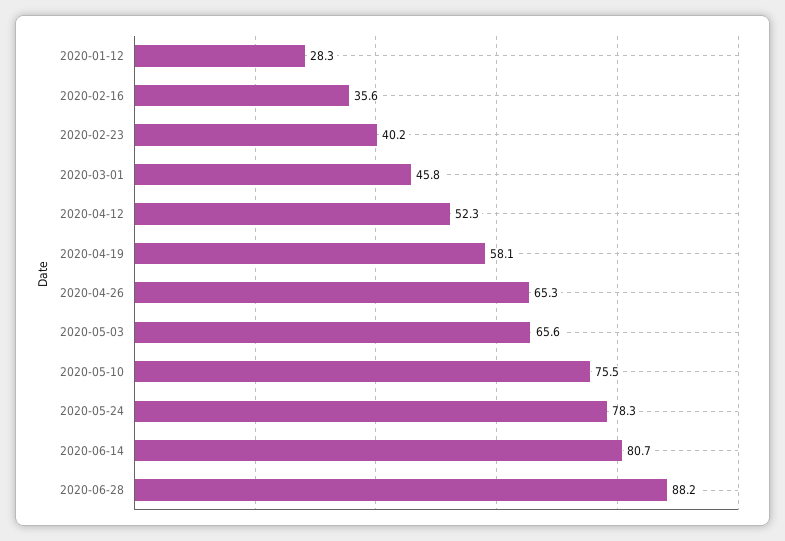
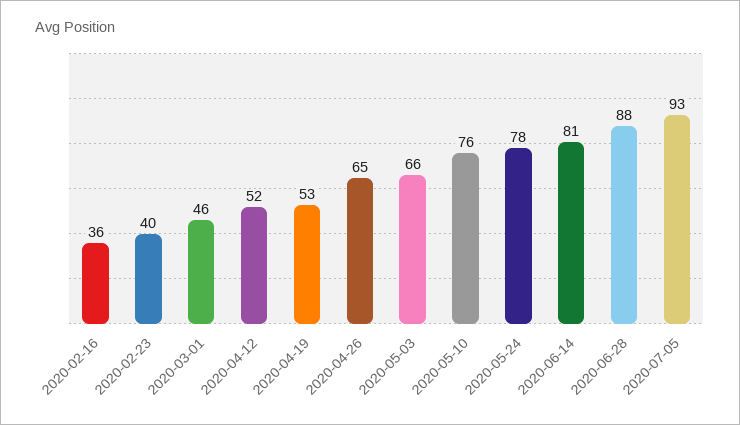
2020-01-12: 28.3 -> none
2020-04-19: 58.1 -> 53
2020-07-05: none -> 93

